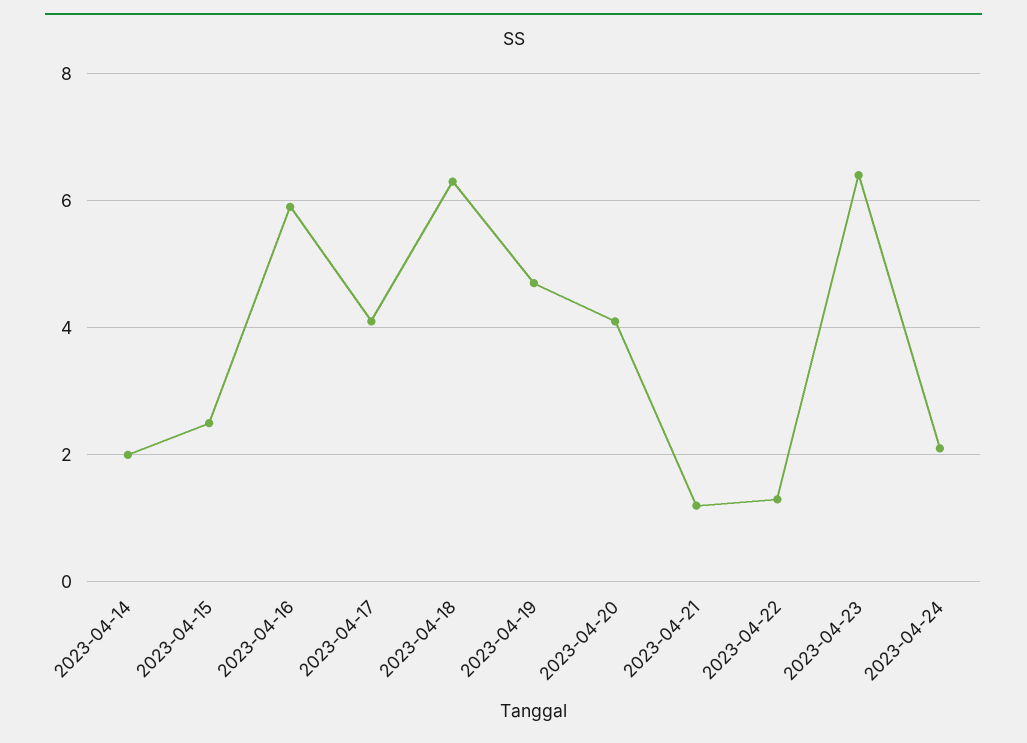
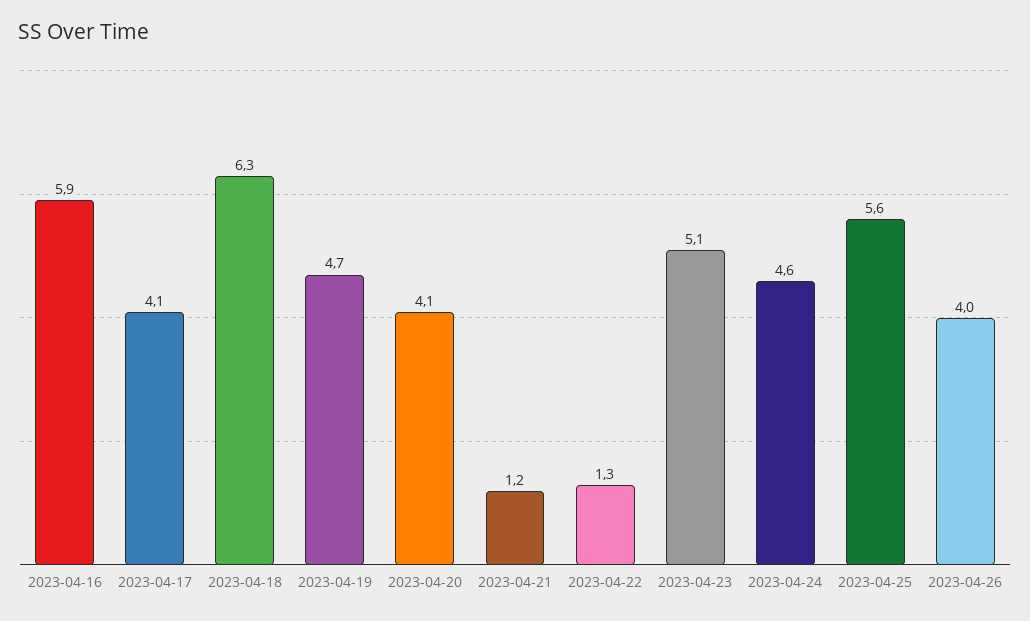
2023-04-14: 2 -> none
2023-04-15: 2.5 -> none
2023-04-23: 6.5 -> 5.1
2023-04-24: 2 -> 4.6
2023-04-25: none -> 5.6
2023-04-26: none -> 4

